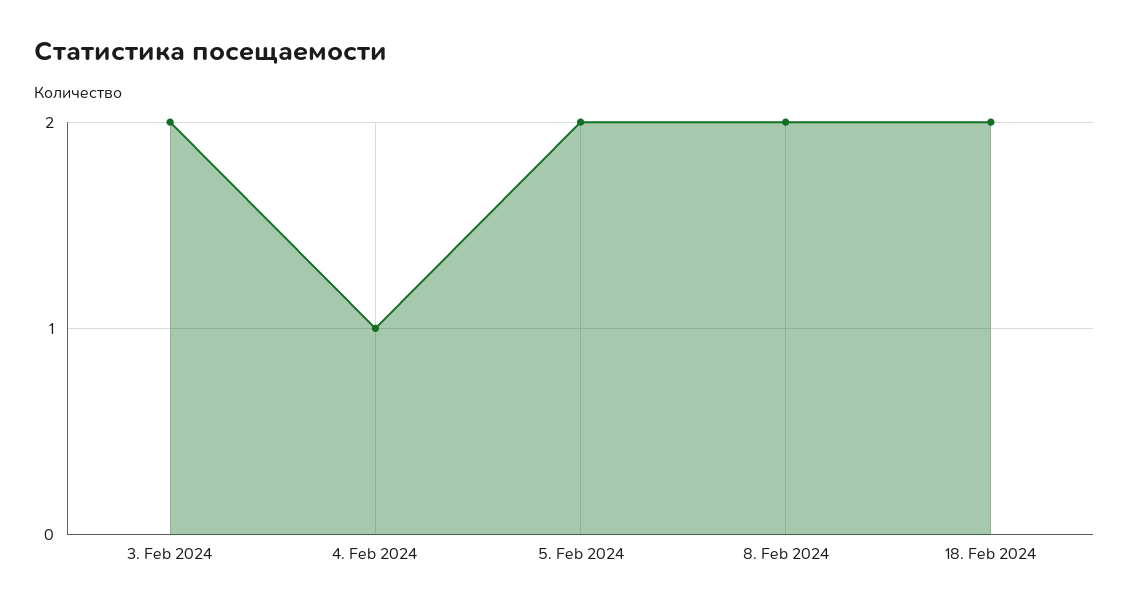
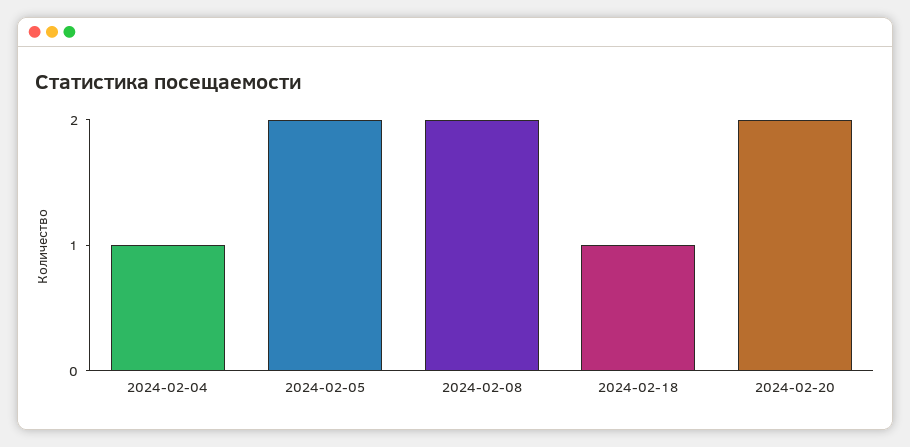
3. Feb 2024: 2 -> none
18. Feb 2024: 2 -> 1
2024-02-20: none -> 2

